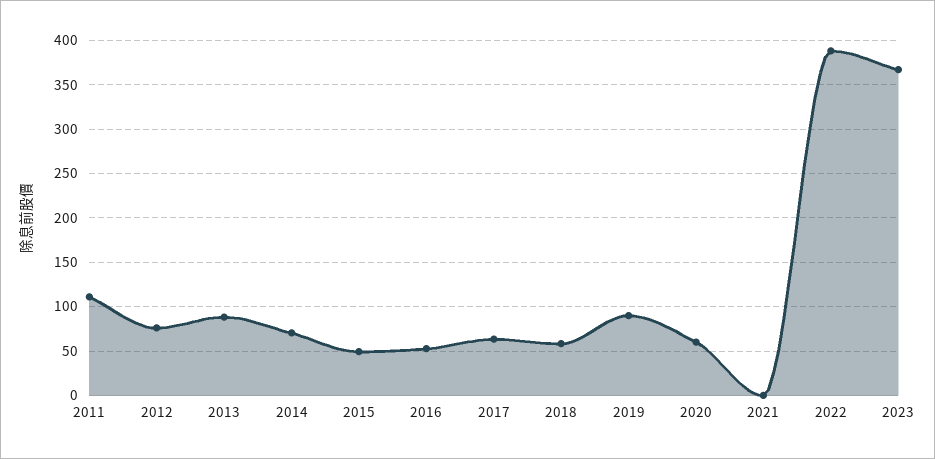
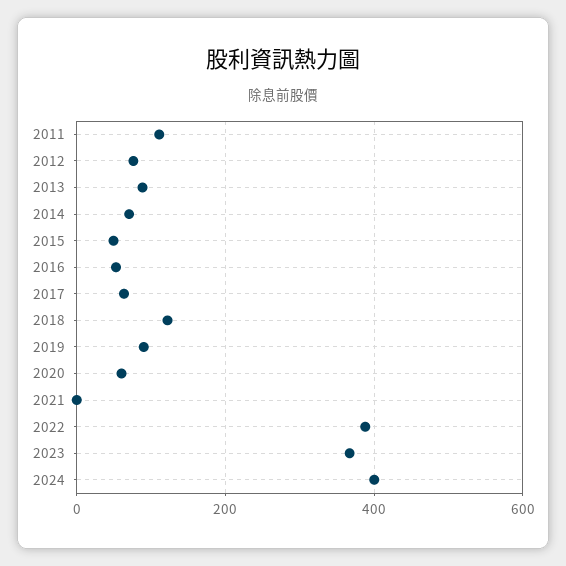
2018: 60 -> 120
2024: none -> 400

